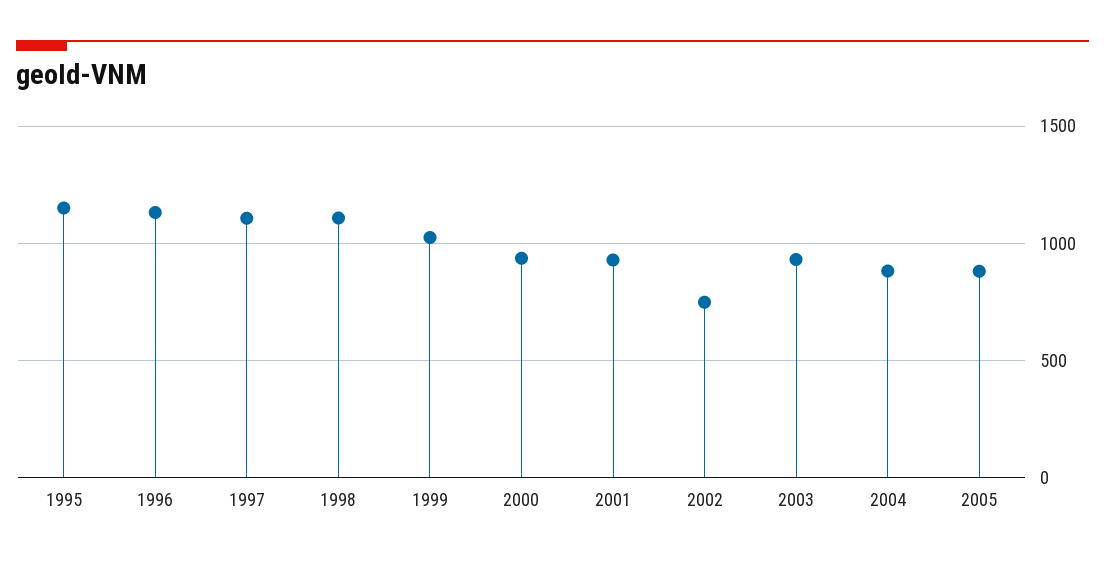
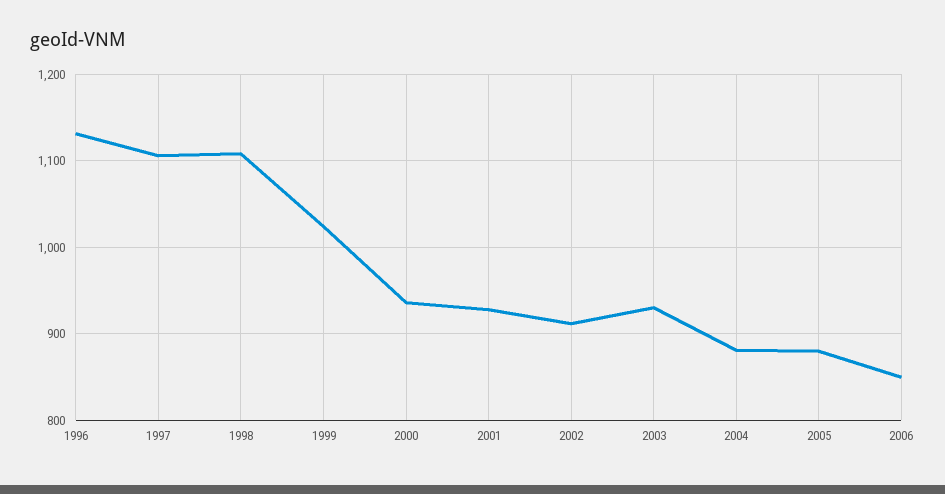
1995: 1150 -> none
2002: 750 -> 910
2006: none -> 850

